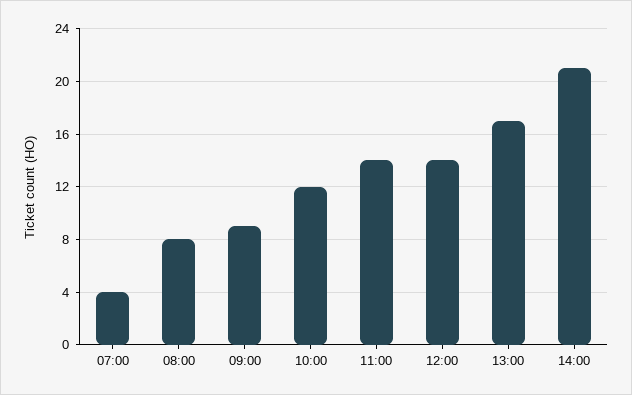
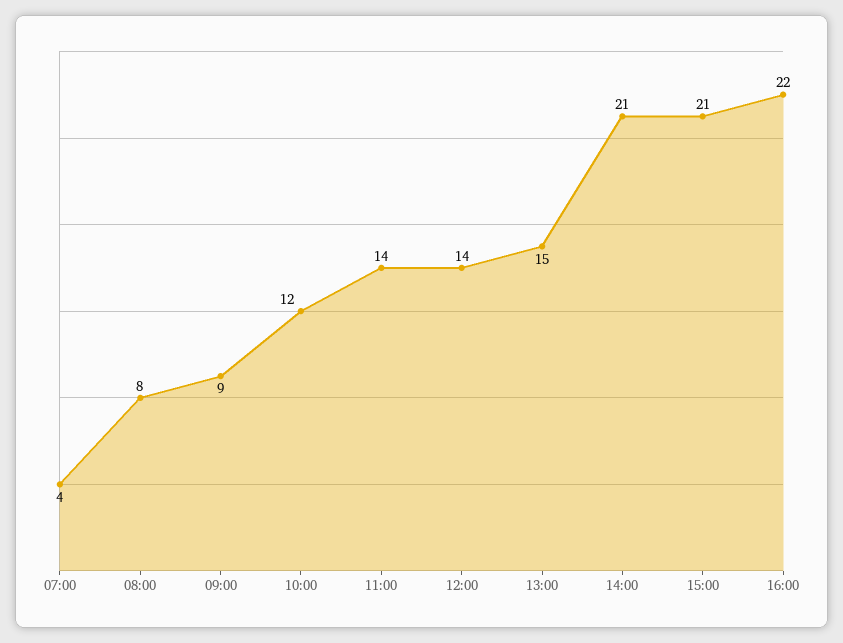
13:00: 17 -> 15
15:00: none -> 21
16:00: none -> 22

